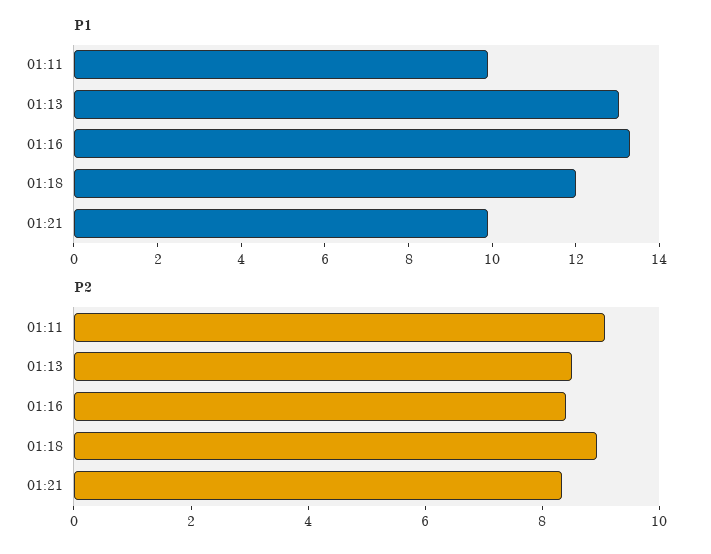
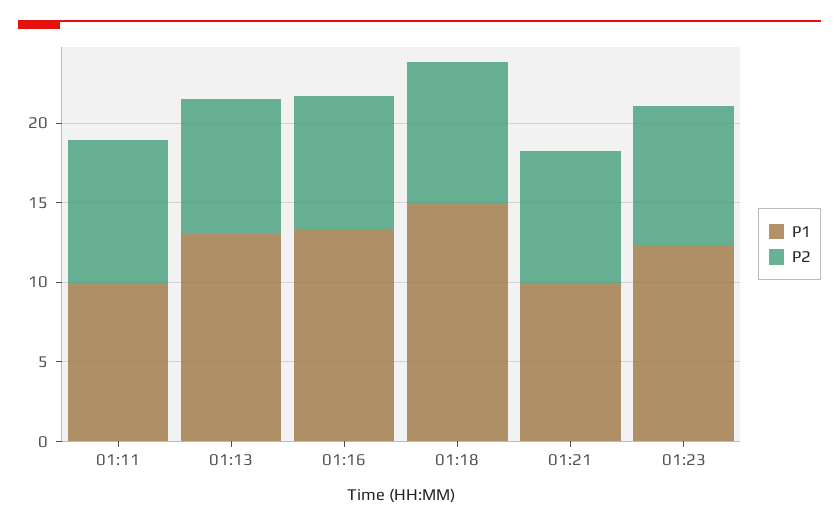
P1, 01:18: 12 -> 15
P1, 01:23: none -> 12
P2, 01:23: none -> 9

